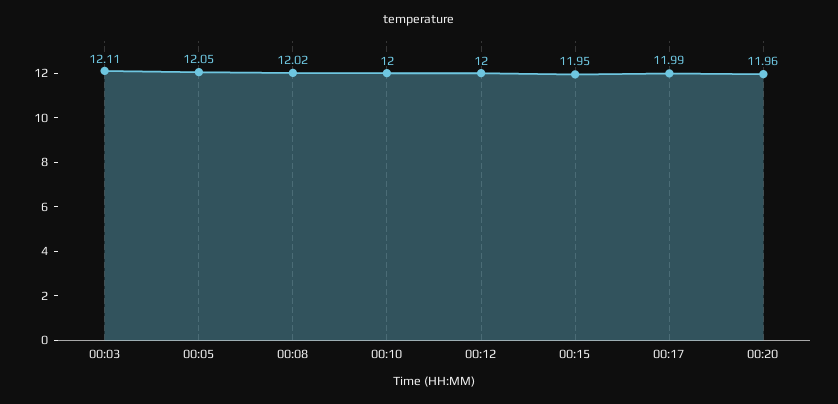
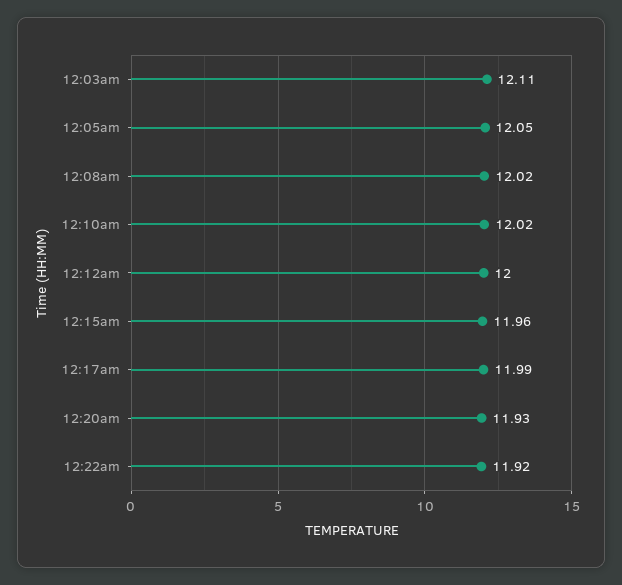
00:10: 12 -> 12.02
00:15: 11.95 -> 11.96
00:20: 11.96 -> 11.93
12:22am: none -> 11.92

